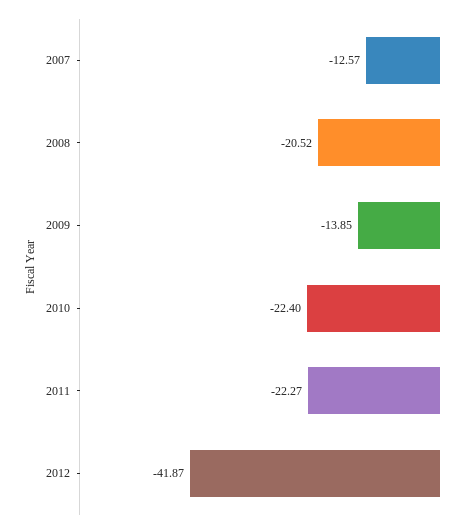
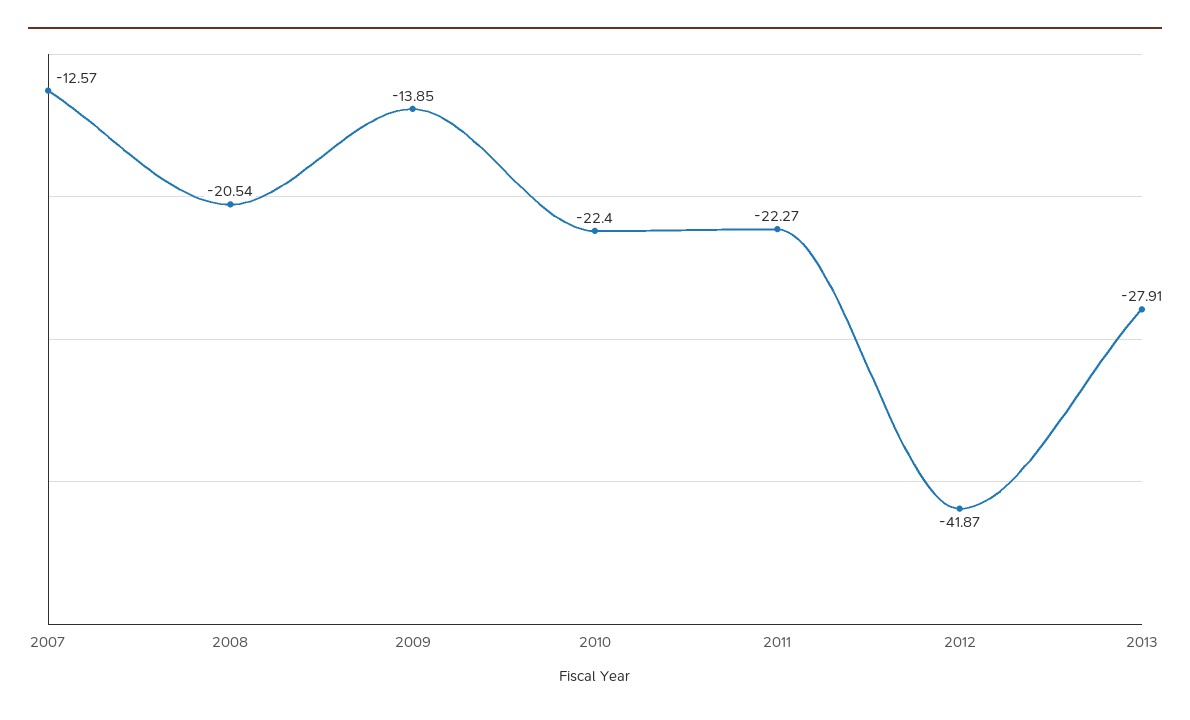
2008: -20.52 -> -20.54
2013: none -> -27.91

